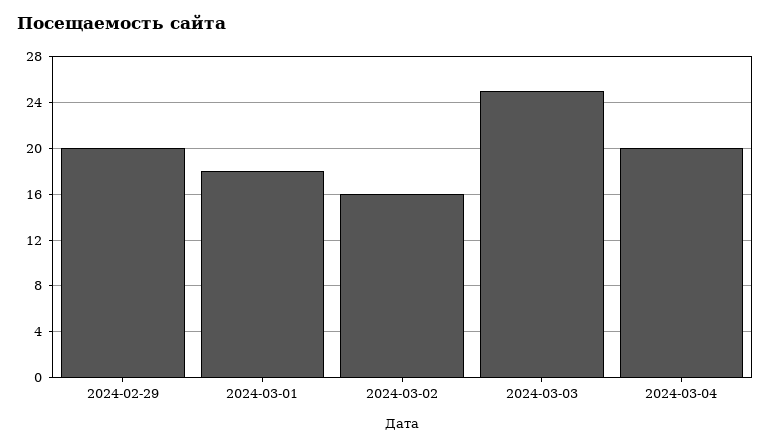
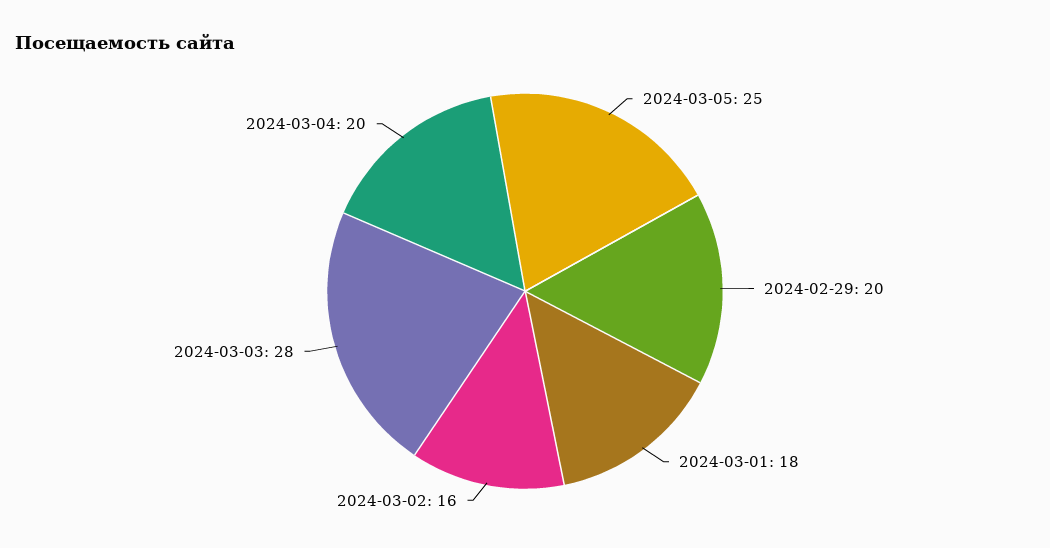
2024-03-03: 25 -> 28
2024-03-05: none -> 25

